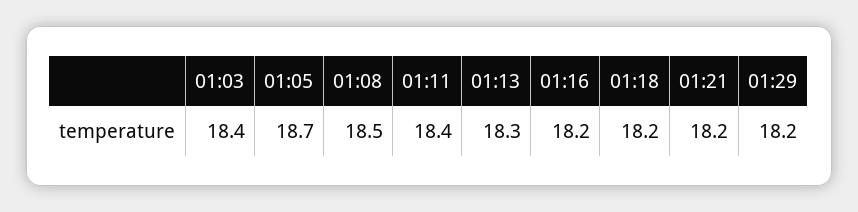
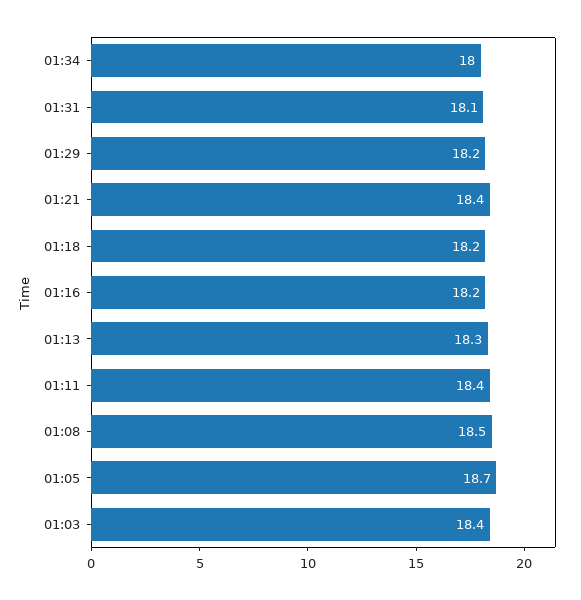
01:21: 18.2 -> 18.4
01:34: none -> 18
01:31: none -> 18.1

